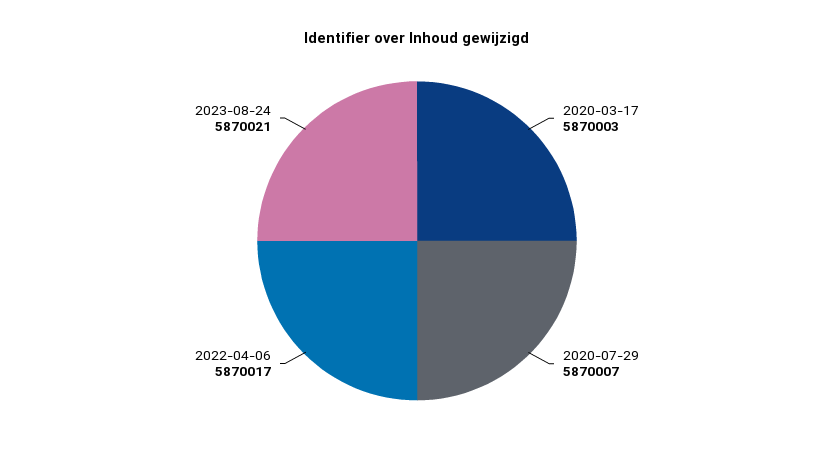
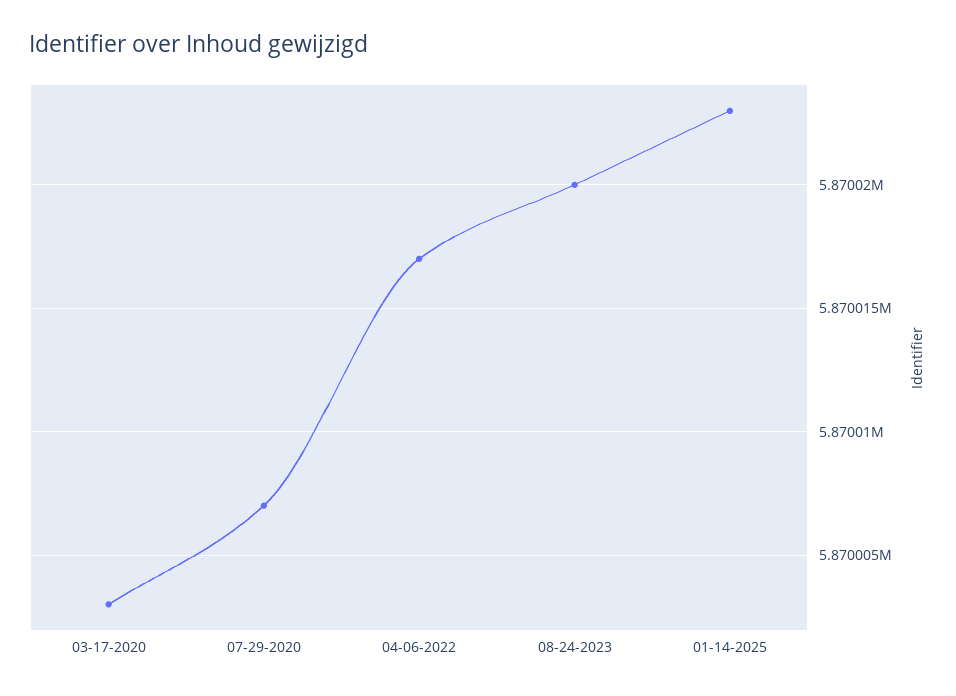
2023-08-24: 5870021 -> 5870020
01-14-2025: none -> 5870023

